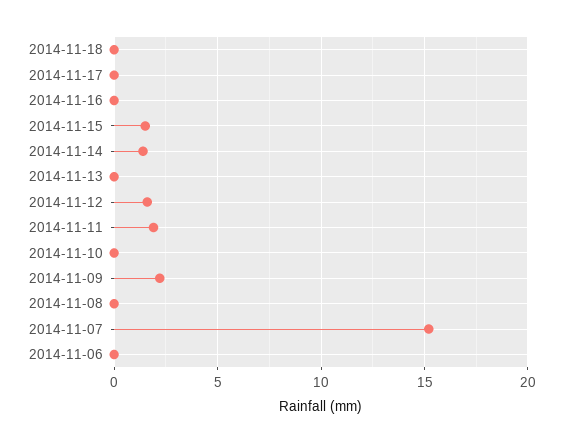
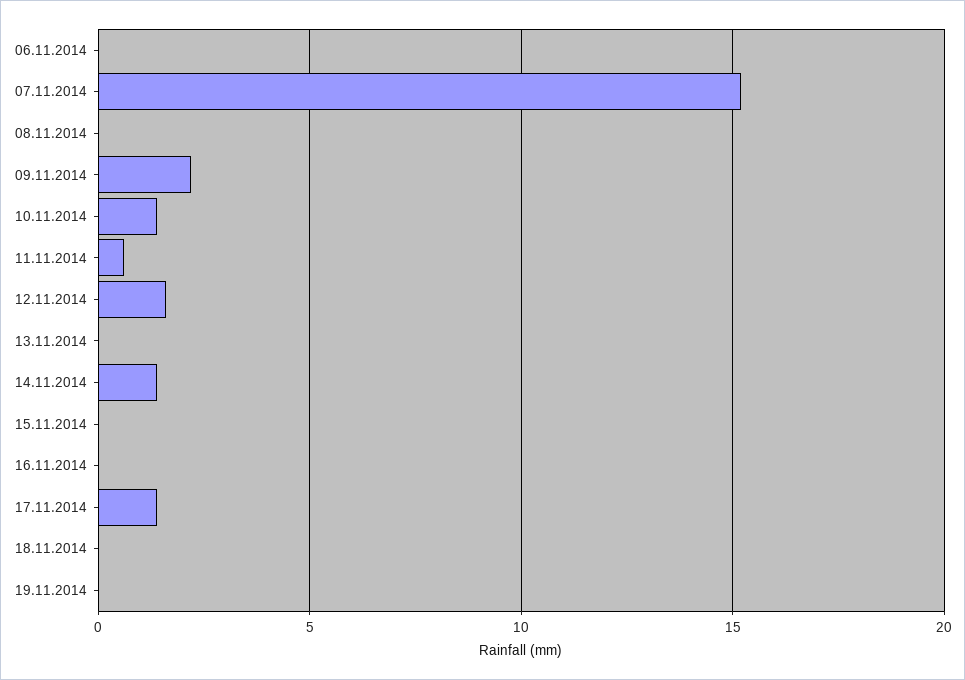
2014-11-17: 0 -> 1.5
2014-11-15: 1.5 -> 0
2014-11-11: 2 -> 0.5
2014-11-10: 0 -> 1.5
19.11.2014: none -> 0

